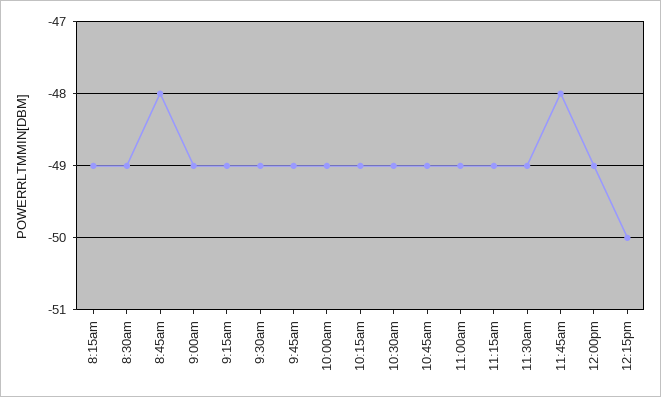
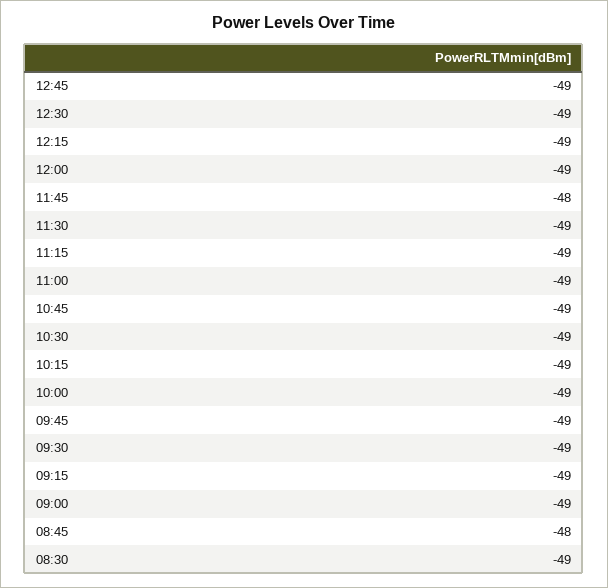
8:15am: -49 -> none
12:15pm: -50 -> -49
12:45: none -> -49
12:30: none -> -49

